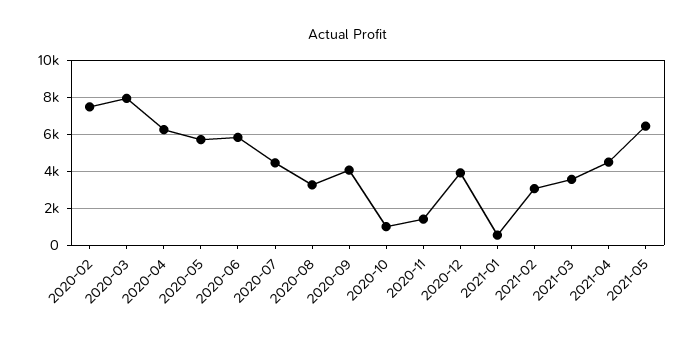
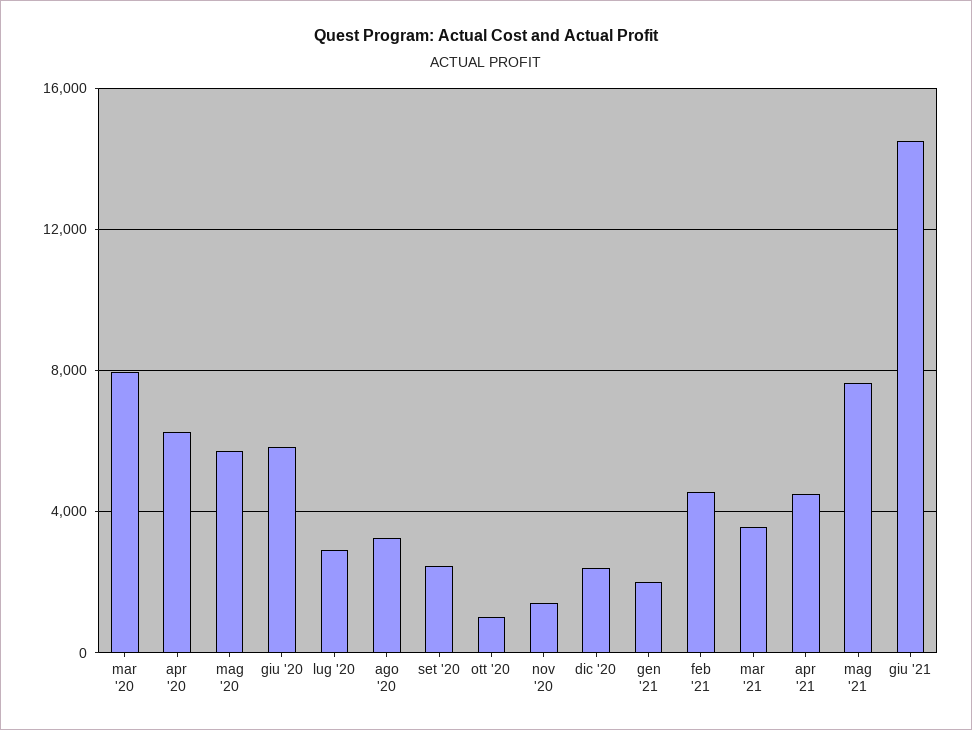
2020-02: 7500 -> none
2020-07: 4500 -> 3000
2020-09: 4000 -> 2500
2020-12: 4000 -> 2500
2021-01: 500 -> 2000
2021-02: 3000 -> 4500
2021-05: 6500 -> 7500
giu '21: none -> 14500

